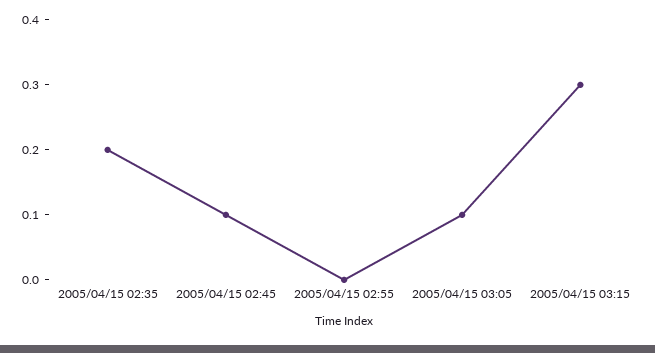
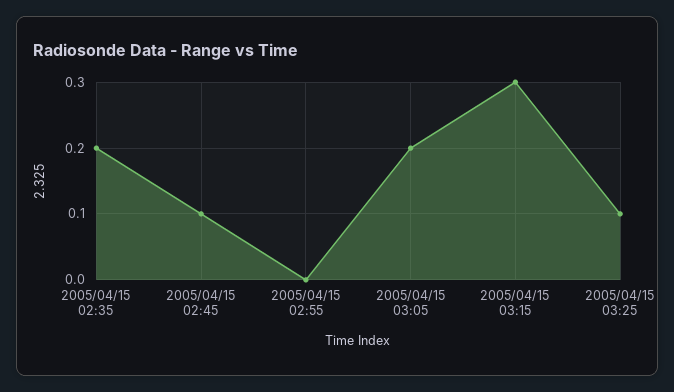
2005/04/15 03:05: 0.1 -> 0.2
2005/04/15 03:25: none -> 0.1

